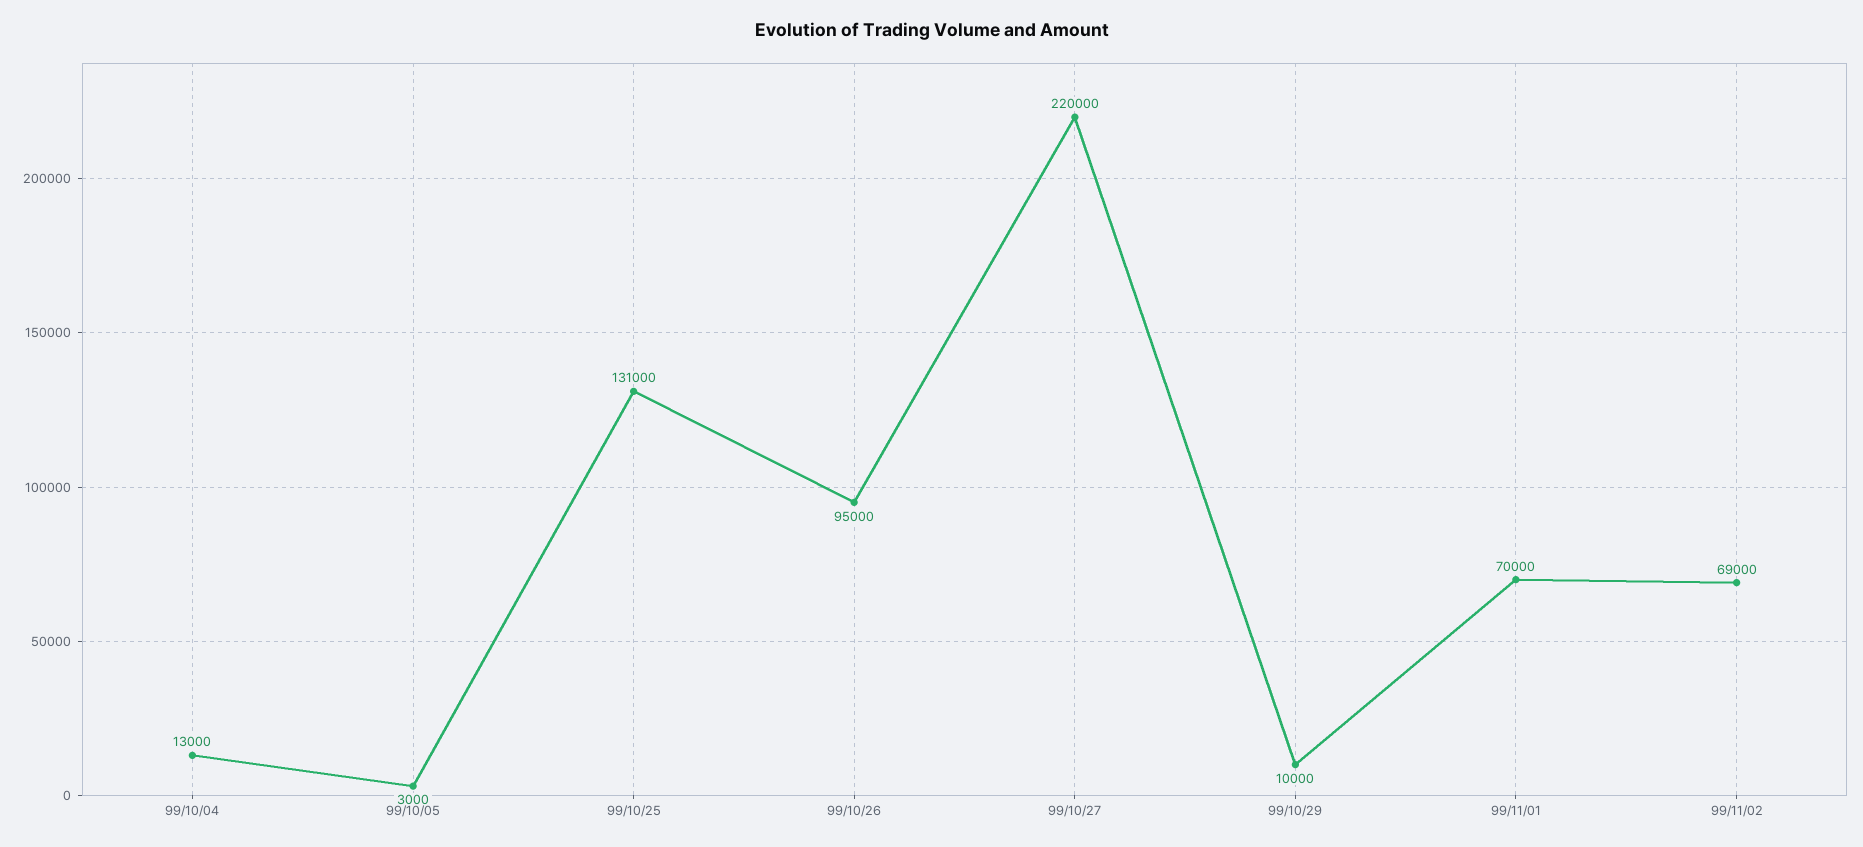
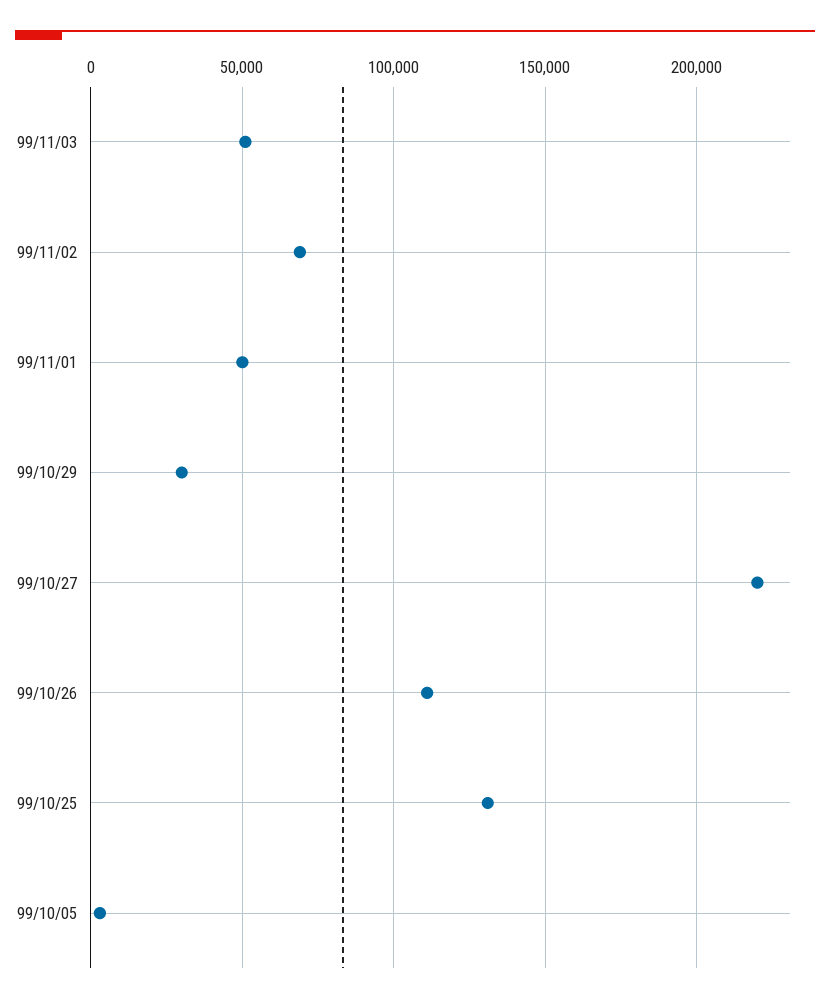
99/10/04: 13000 -> none
99/10/26: 95000 -> 110000
99/10/29: 10000 -> 30000
99/11/01: 70000 -> 50000
99/11/03: none -> 50000

